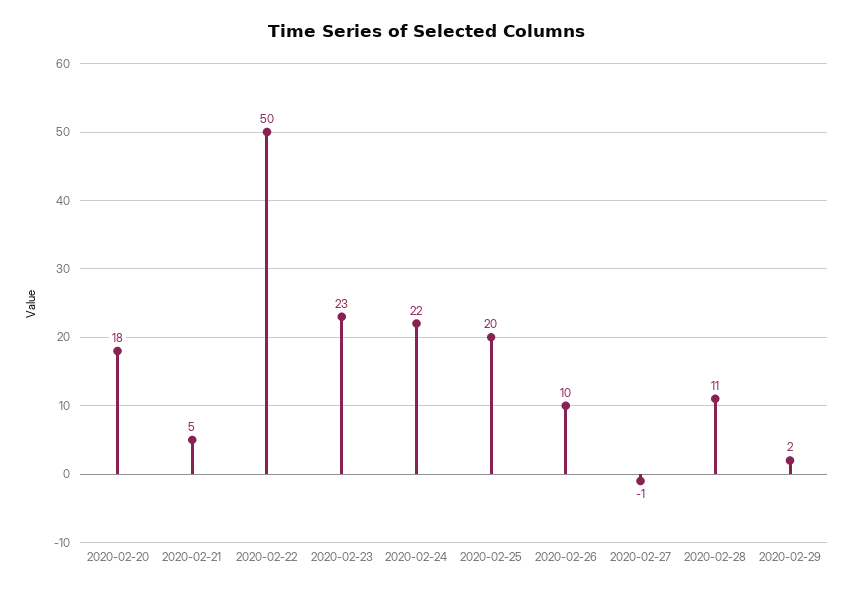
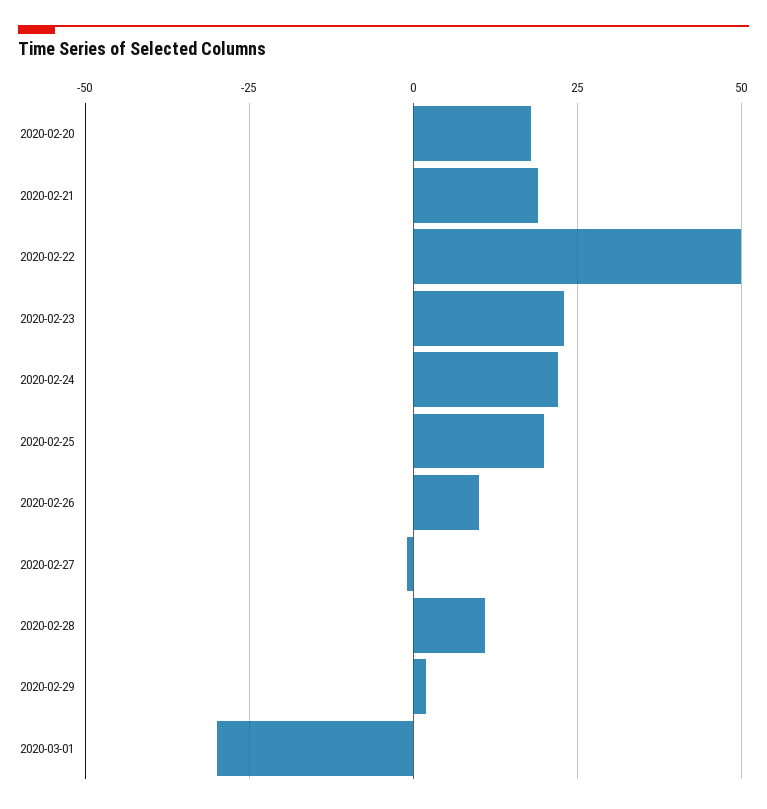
2020-02-21: 5 -> 20
2020-03-01: none -> -30

